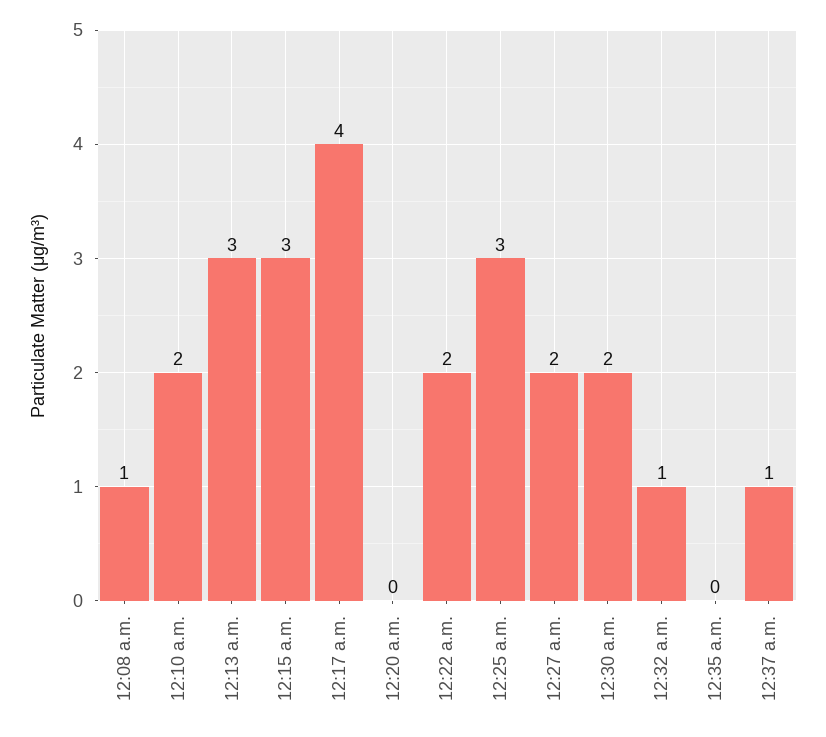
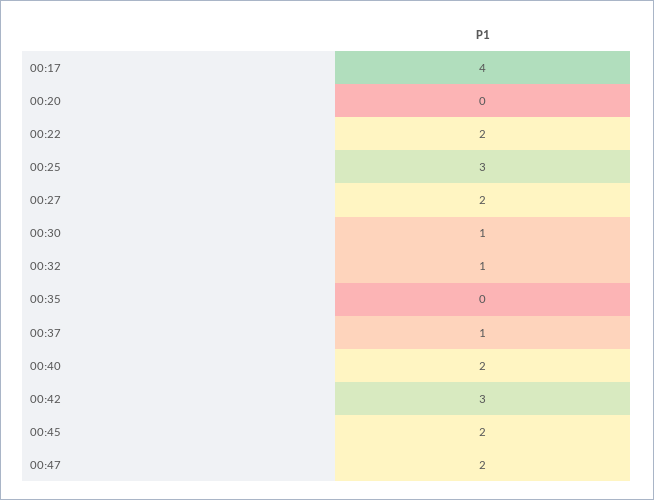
12:08 a.m.: 1 -> none
12:10 a.m.: 2 -> none
12:13 a.m.: 3 -> none
12:15 a.m.: 3 -> none
12:30 a.m.: 2 -> 1
00:40: none -> 2
00:42: none -> 3
00:45: none -> 2
00:47: none -> 2

